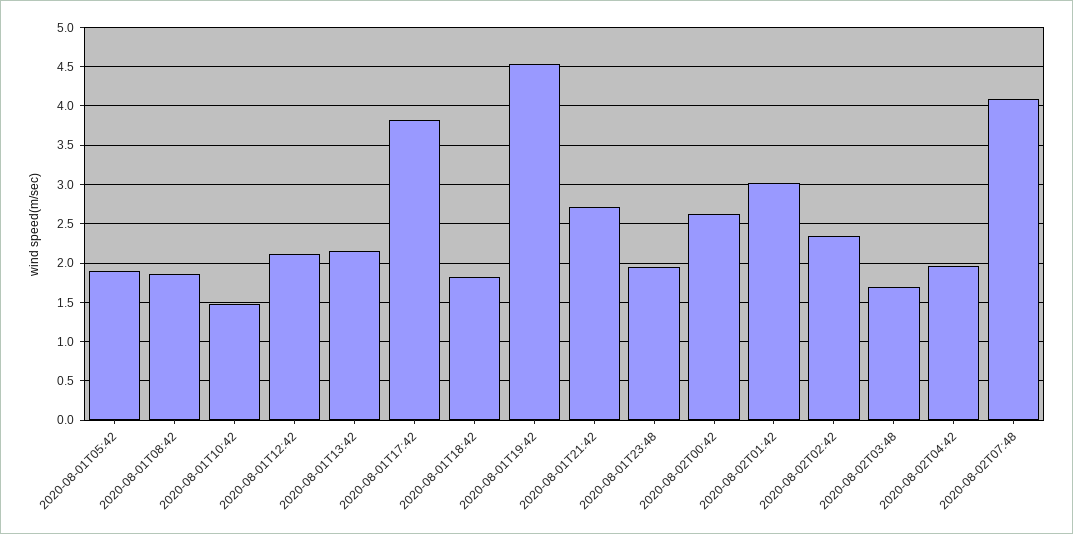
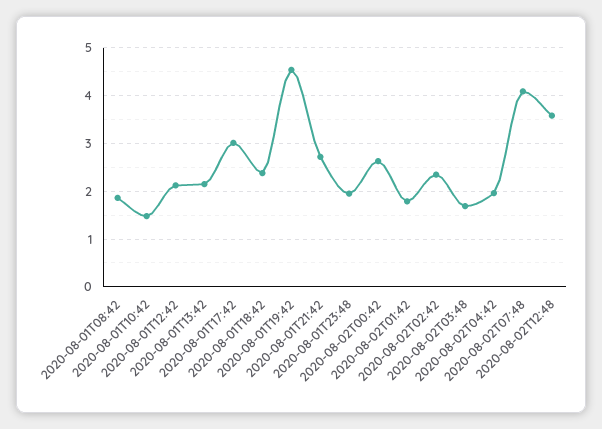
2020-08-01T05:42: 1.9 -> none
2020-08-01T17:42: 3.8 -> 3
2020-08-01T18:42: 1.8 -> 2.4
2020-08-02T01:42: 3 -> 1.8
2020-08-02T12:48: none -> 3.6

